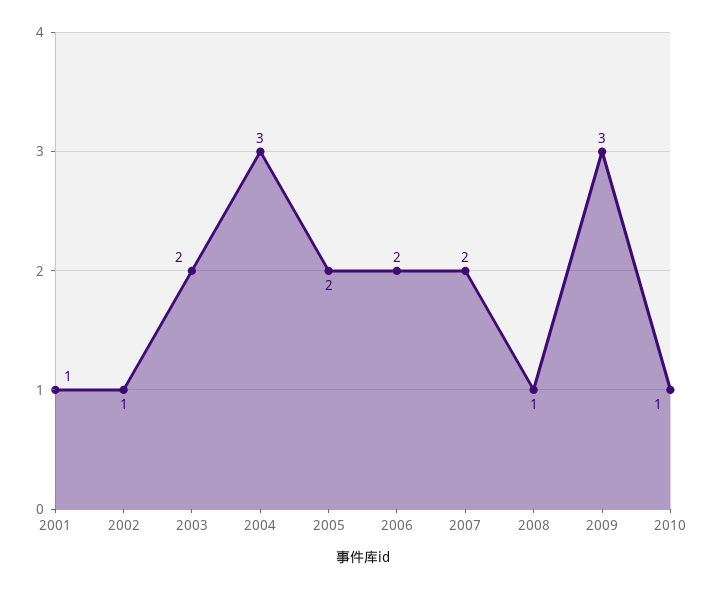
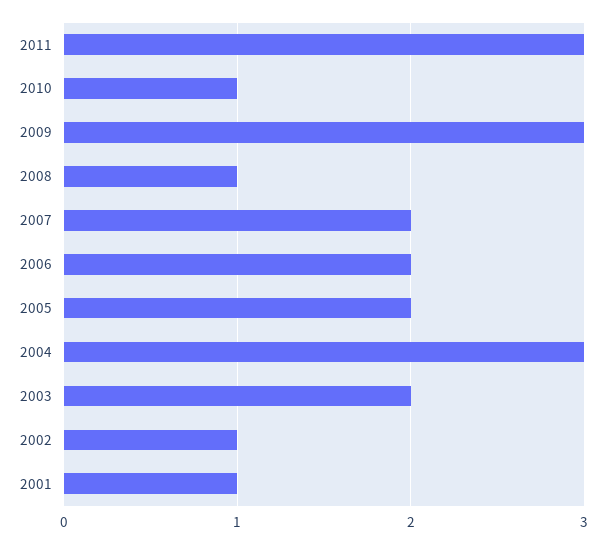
2011: none -> 3

